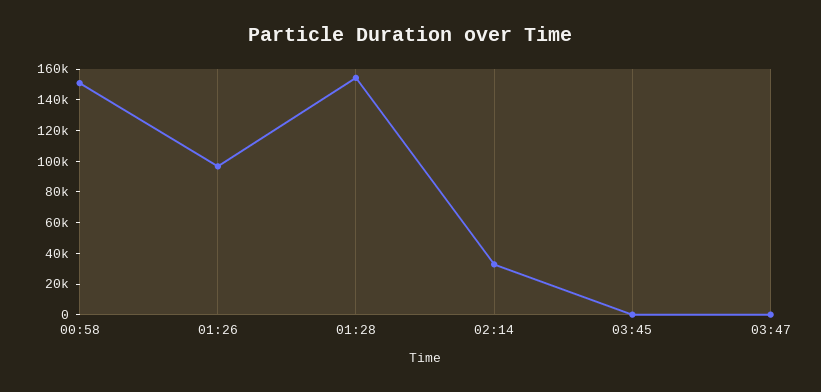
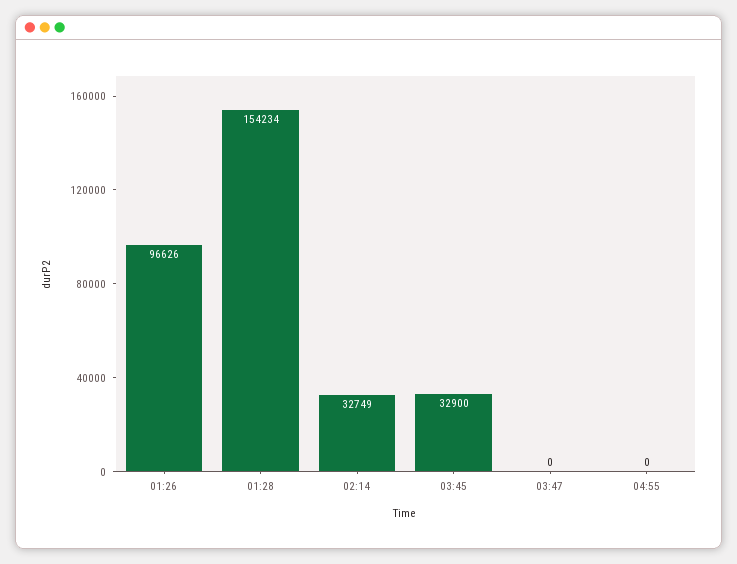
00:58: 150000 -> none
03:45: 0 -> 32900
04:55: none -> 0

